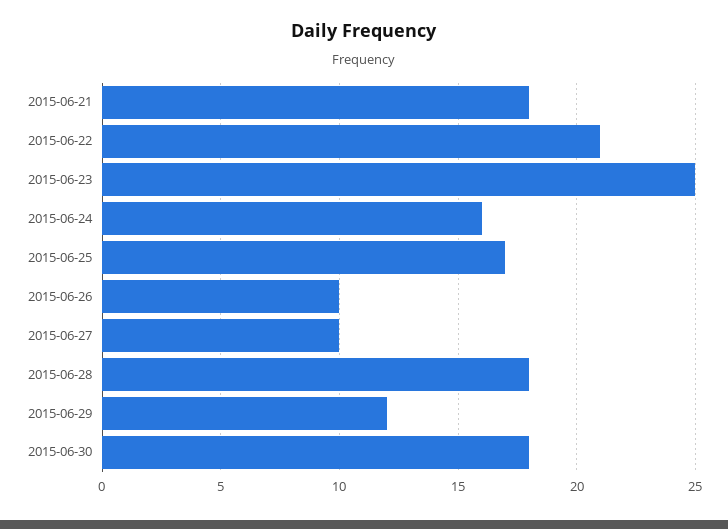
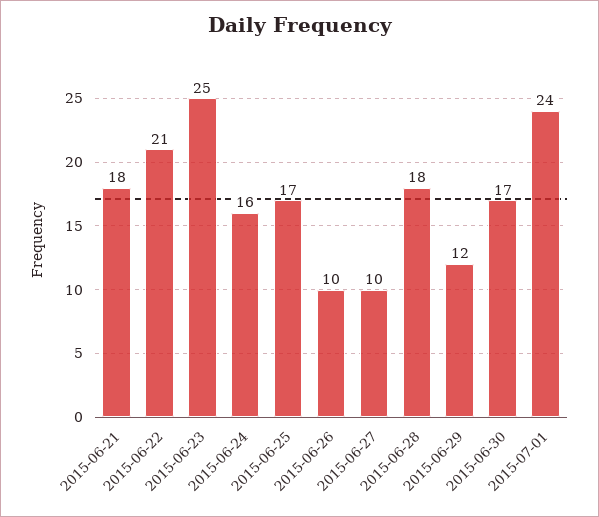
2015-06-30: 18 -> 17
2015-07-01: none -> 24

